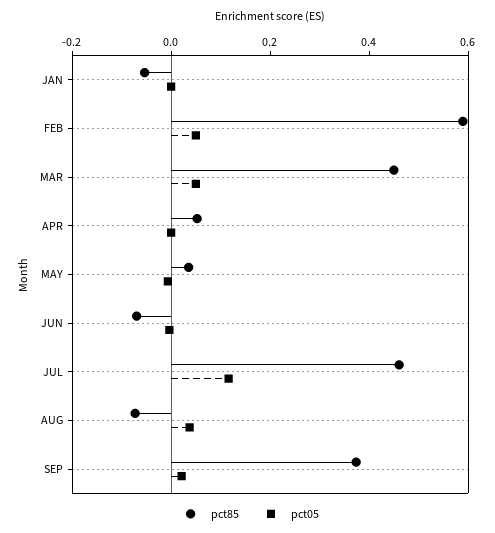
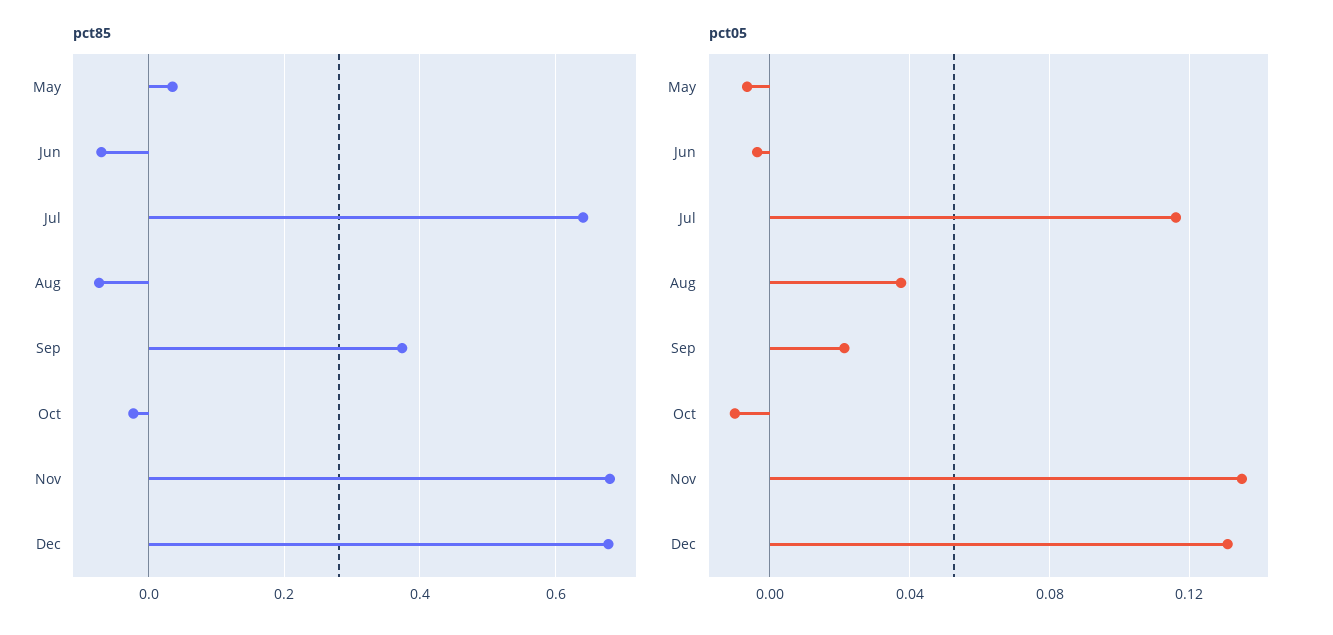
pct85, JAN: -0.05 -> none
pct05, JAN: 0 -> none
pct85, FEB: 0.6 -> none
pct05, FEB: 0.05 -> none
pct85, MAR: 0.45 -> none
pct05, MAR: 0.05 -> none
pct85, APR: 0.05 -> none
pct05, APR: 0 -> none
pct85, JUL: 0.45 -> 0.64
pct85, Oct: none -> -0.02
pct85, Nov: none -> 0.68
pct85, Dec: none -> 0.68
pct05, Oct: none -> -0.01
pct05, Nov: none -> 0.135
pct05, Dec: none -> 0.13

